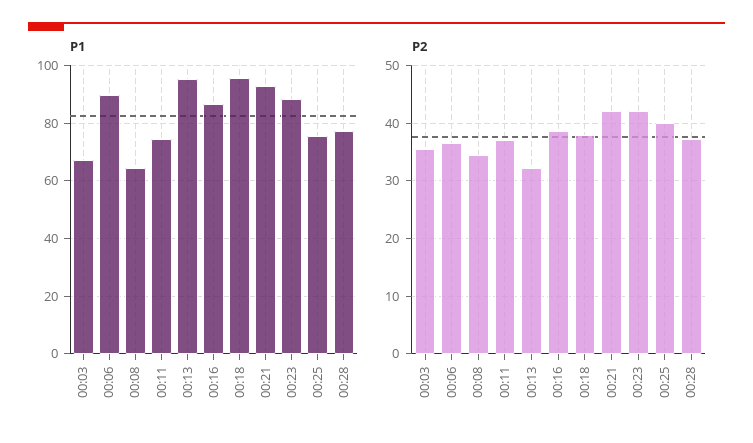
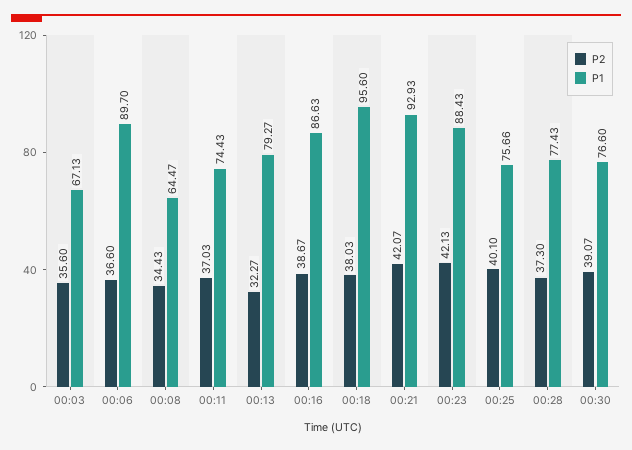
P1, 00:13: 95 -> 79.27
P2, 00:30: none -> 39.07
P1, 00:30: none -> 76.6

